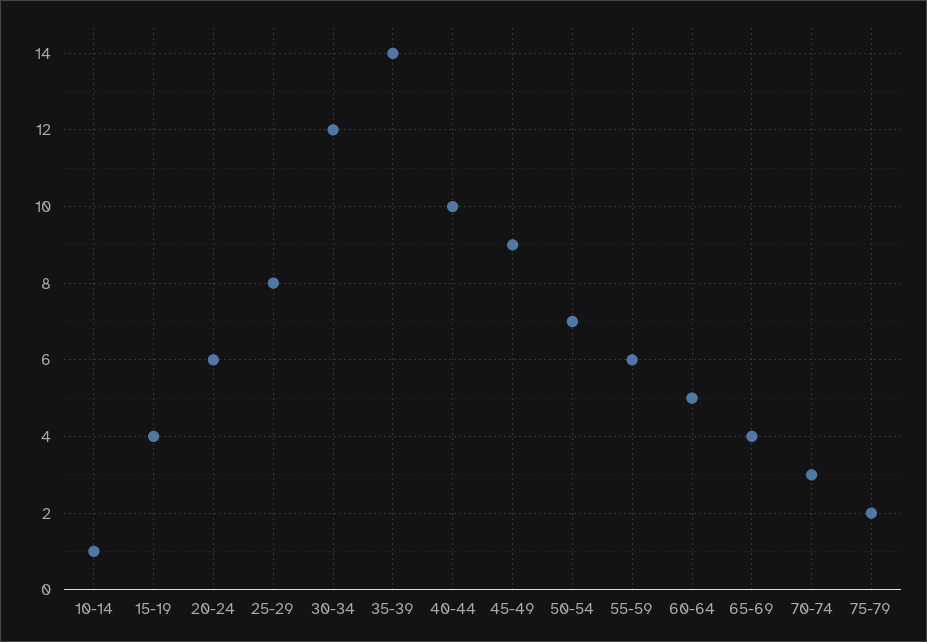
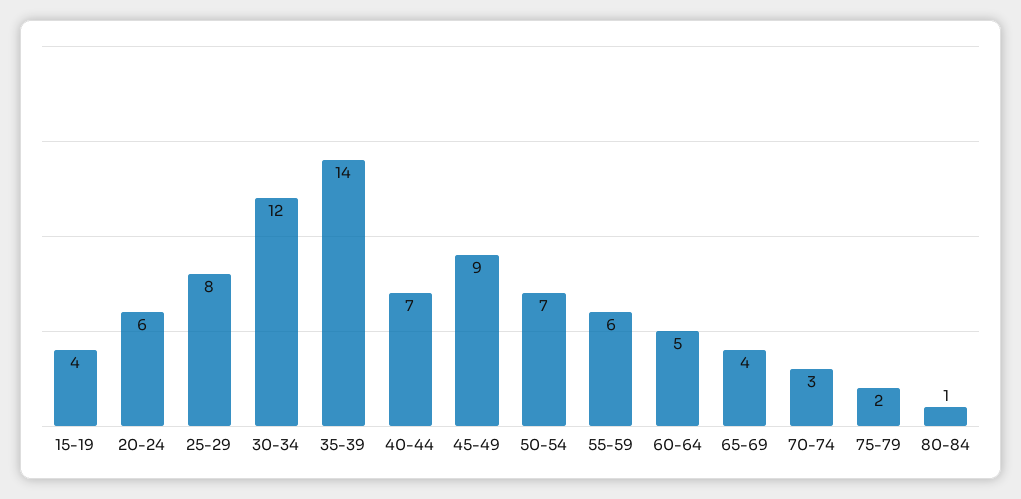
10-14: 1 -> none
40-44: 10 -> 7
80-84: none -> 1

